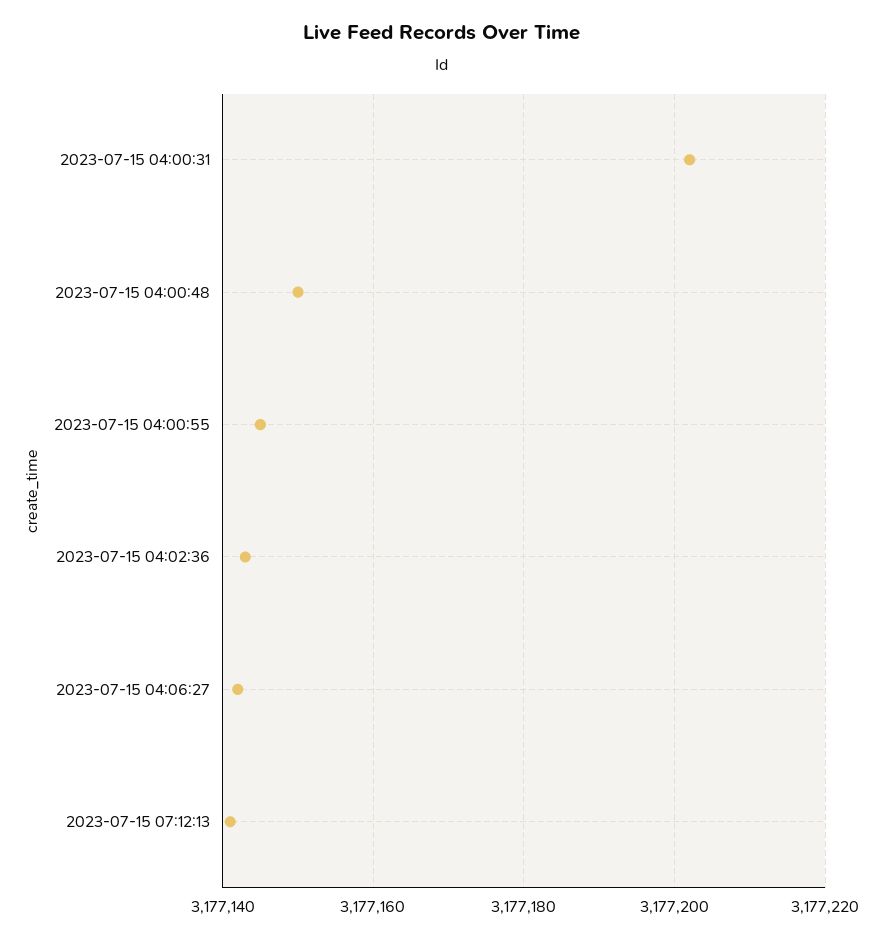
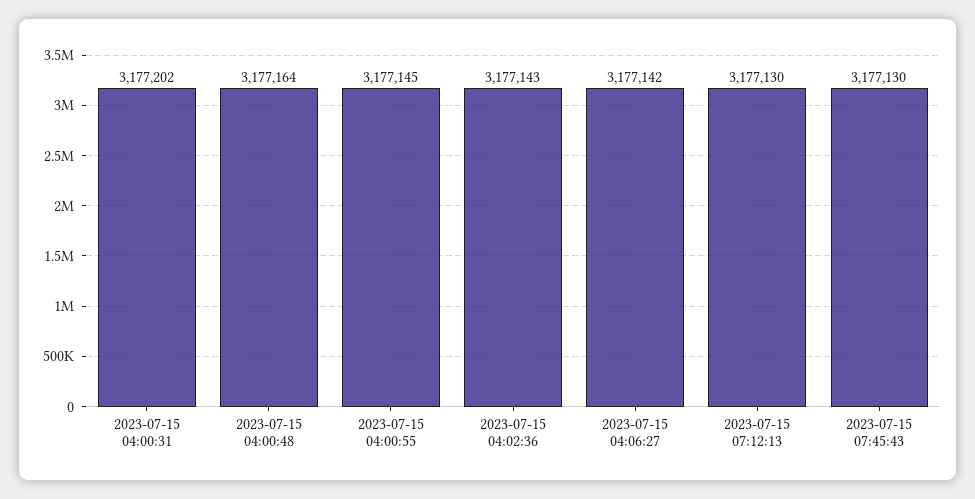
2023-07-15 04:00:48: 3177150 -> 3177164
2023-07-15 07:12:13: 3177140 -> 3177130
2023-07-15 07:45:43: none -> 3177130

